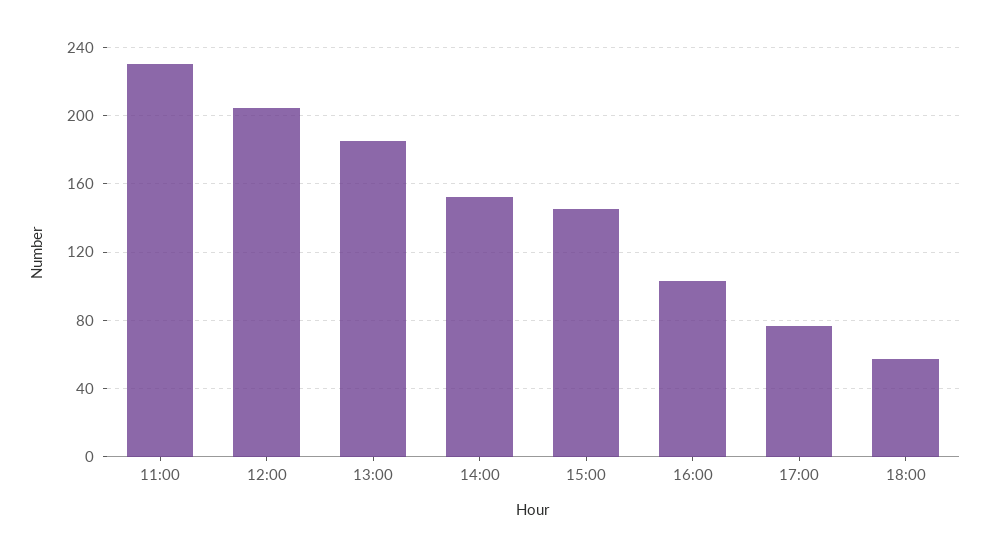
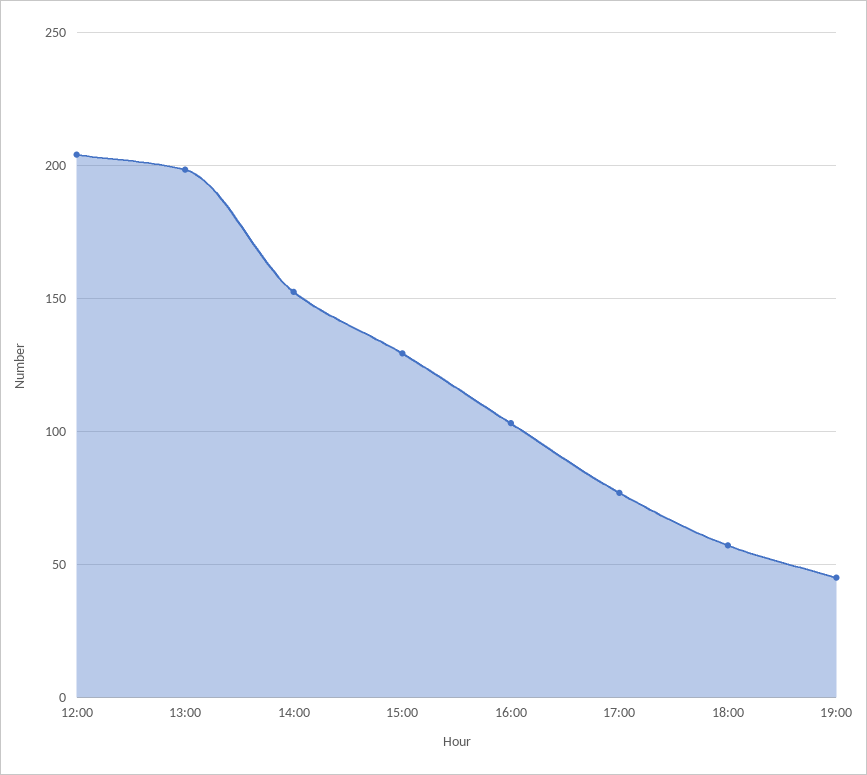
11:00: 230 -> none
13:00: 185 -> 200
15:00: 145 -> 130
19:00: none -> 45

